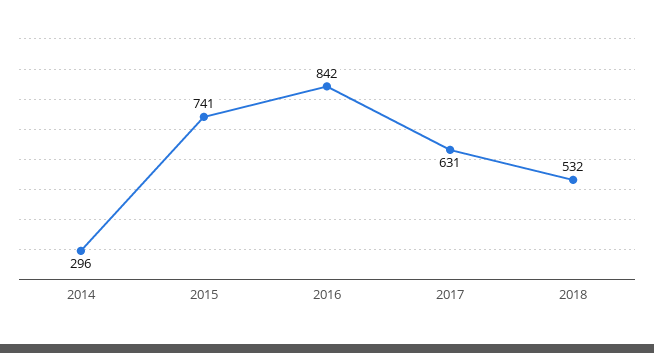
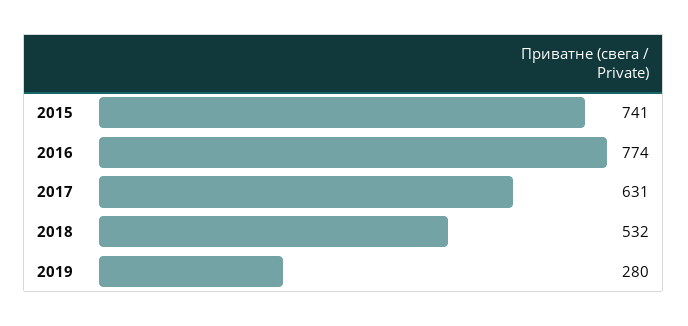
2014: 296 -> none
2016: 842 -> 774
2019: none -> 280

